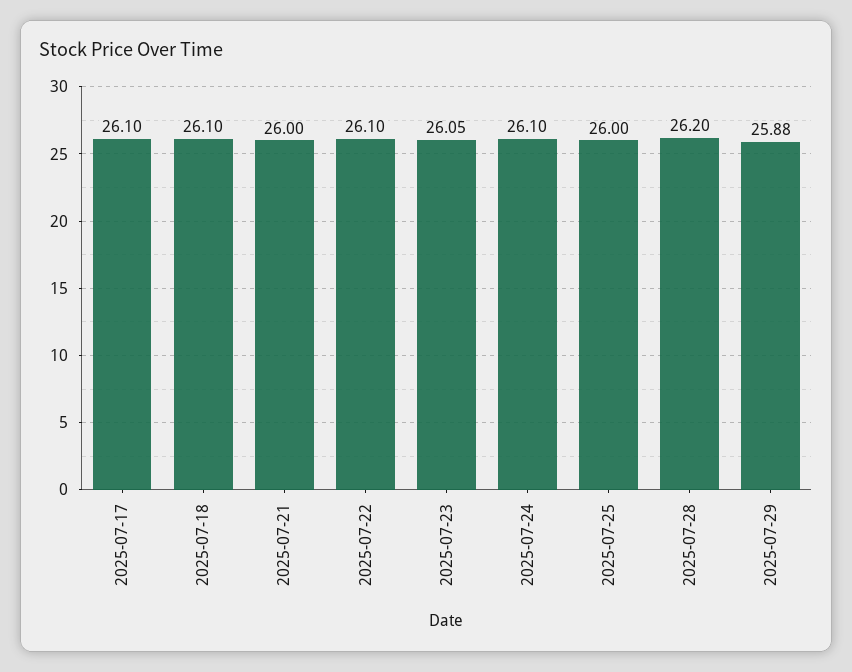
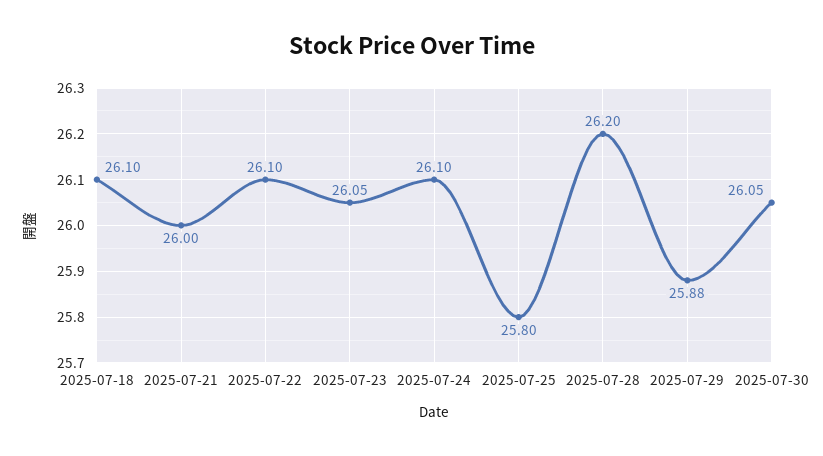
2025-07-17: 26.1 -> none
2025-07-25: 26 -> 25.8
2025-07-30: none -> 26.05

